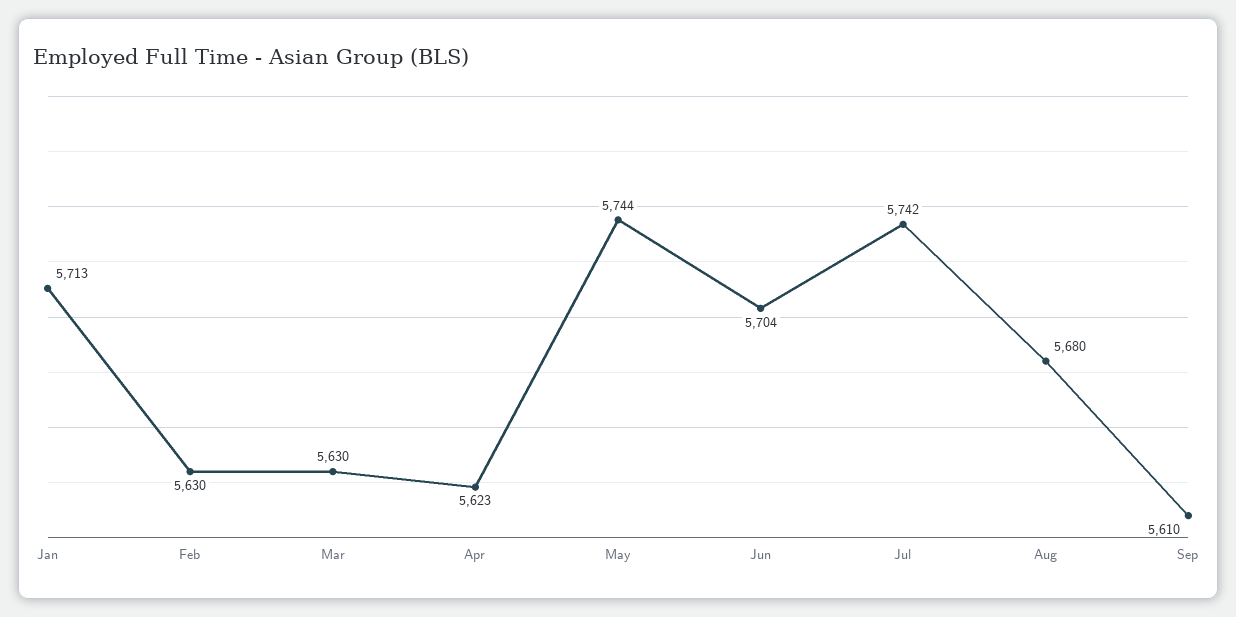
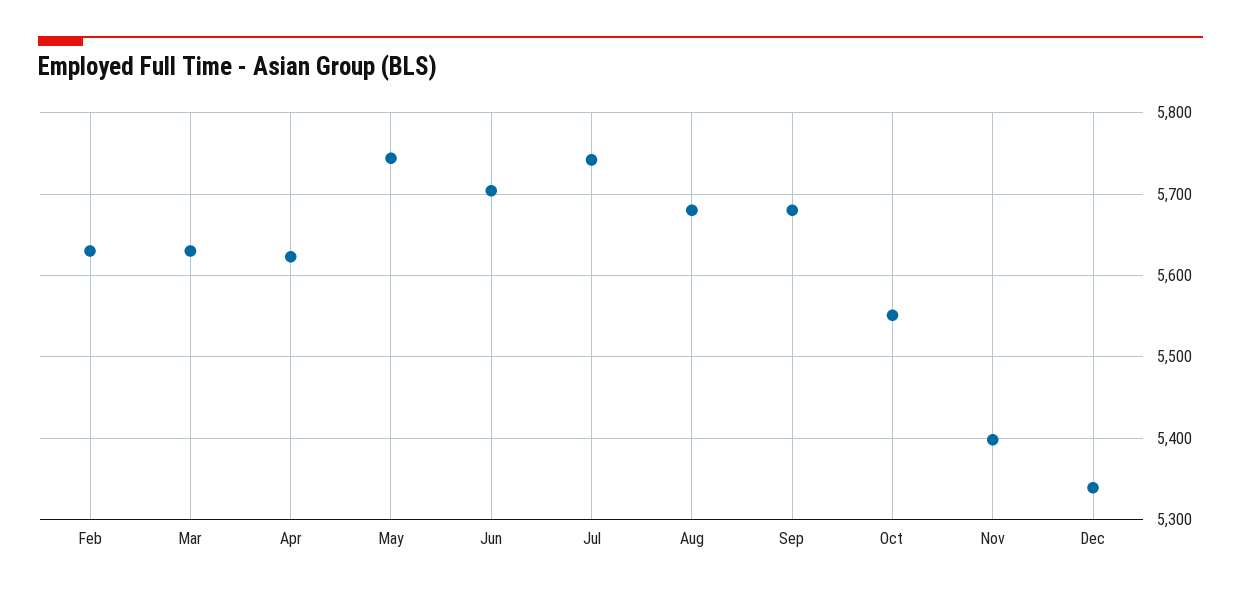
Jan: 5713 -> none
Sep: 5610 -> 5680
Oct: none -> 5550
Nov: none -> 5400
Dec: none -> 5340

